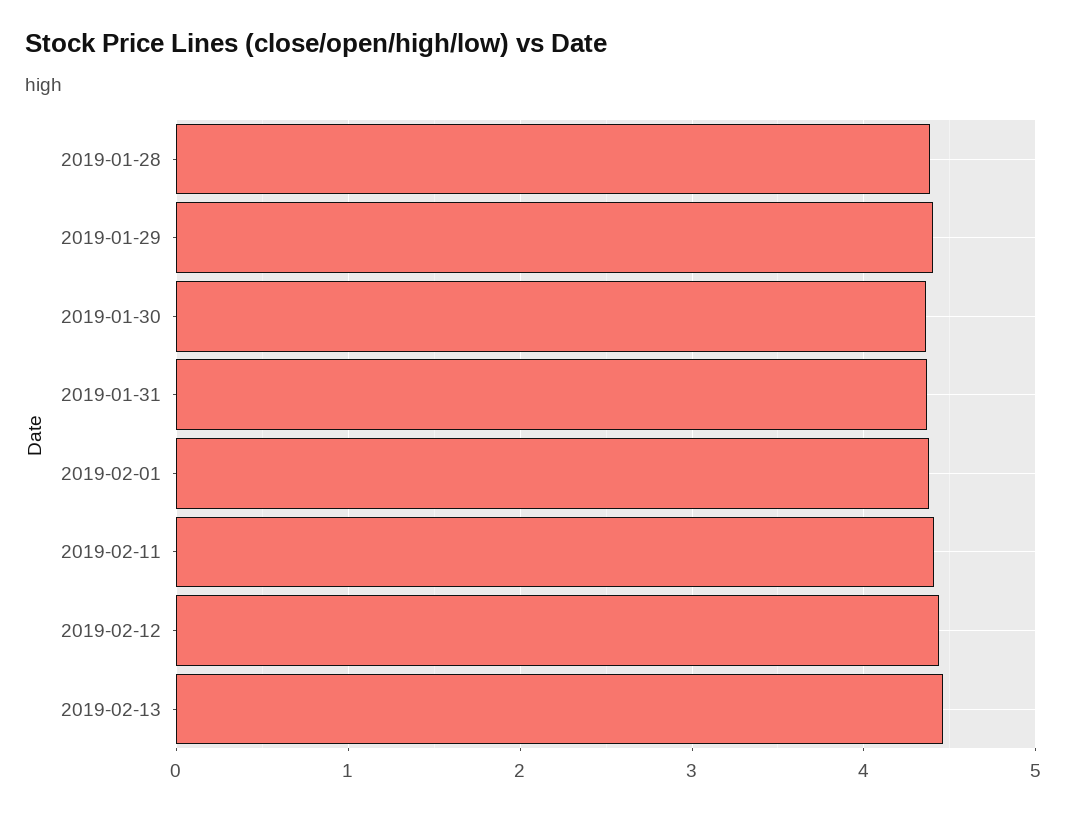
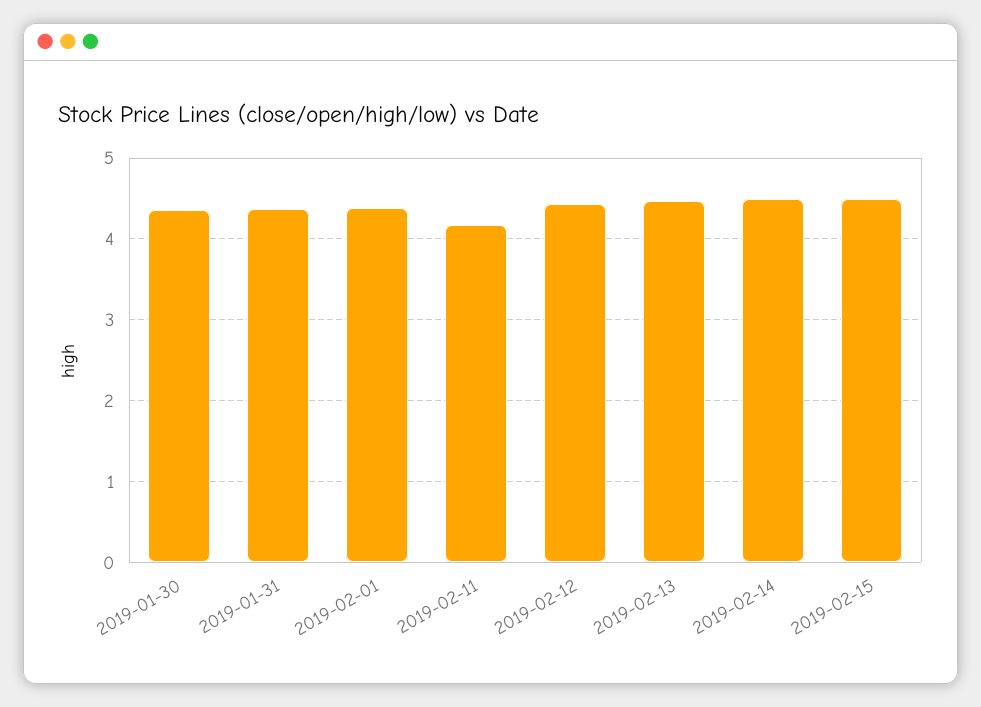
2019-01-28: 4.4 -> none
2019-01-29: 4.4 -> none
2019-02-11: 4.4 -> 4.2
2019-02-14: none -> 4.5
2019-02-15: none -> 4.5

